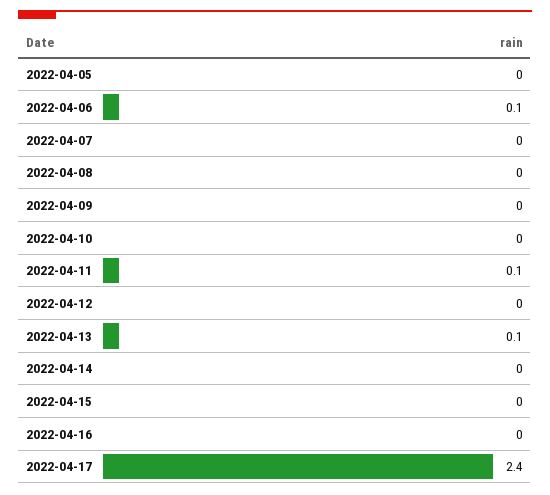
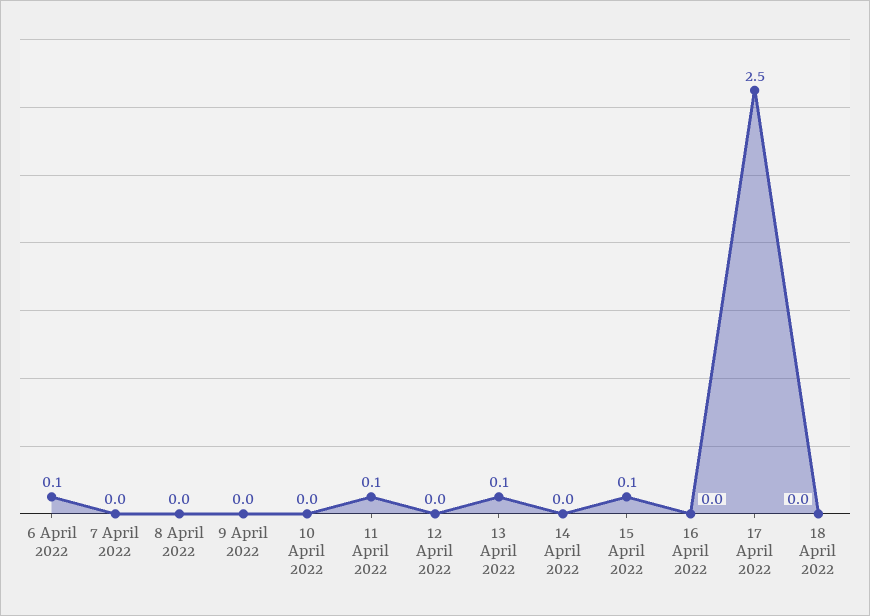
2022-04-05: 0 -> none
2022-04-15: 0 -> 0.1
2022-04-17: 2.4 -> 2.5
18 April 2022: none -> 0

